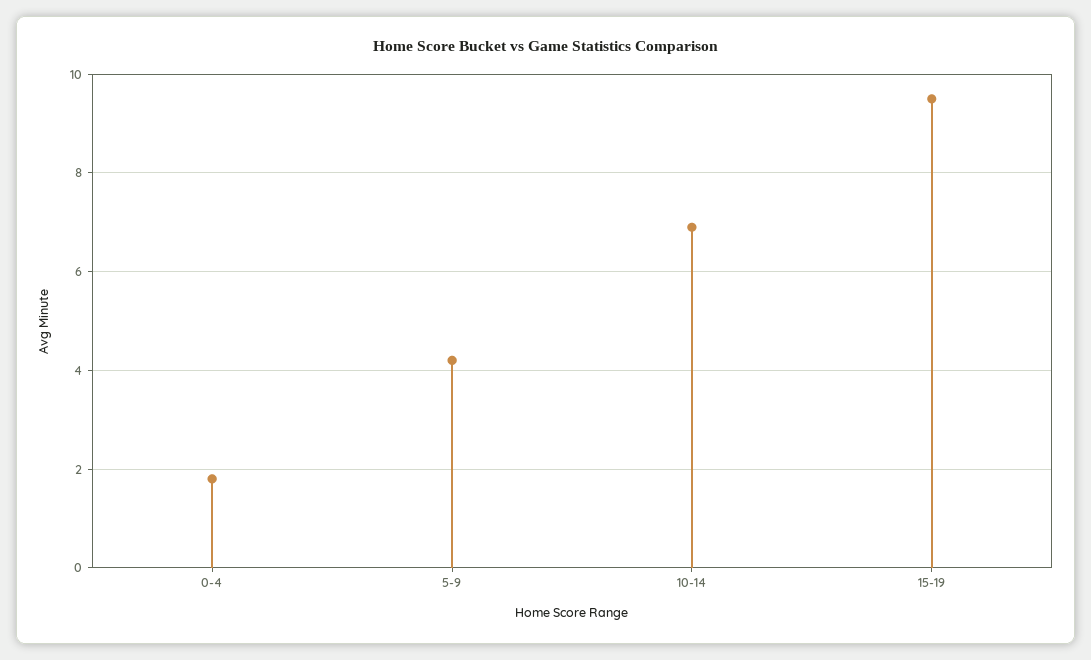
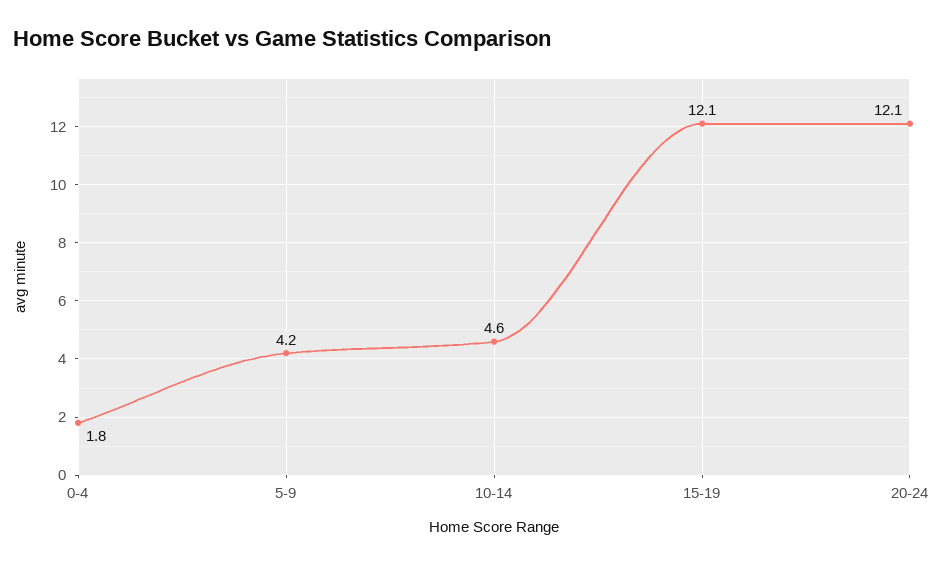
10-14: 7 -> 4.6
15-19: 9.5 -> 12.1
20-24: none -> 12.1

